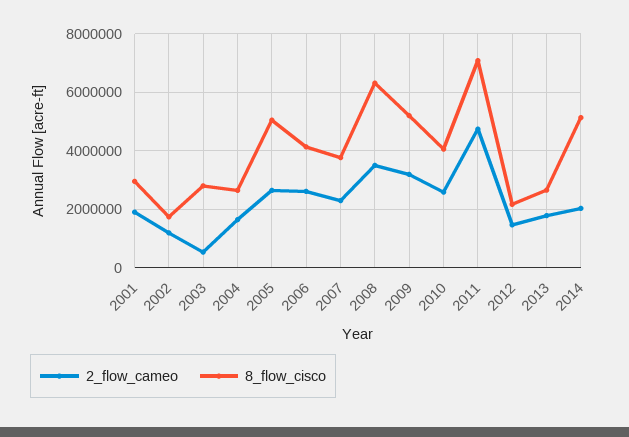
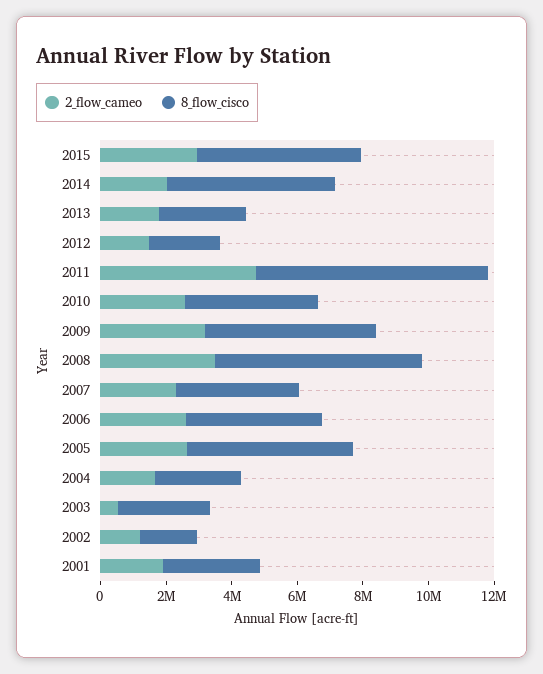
2_flow_cameo, 2015: none -> 3000000
8_flow_cisco, 2015: none -> 5000000

